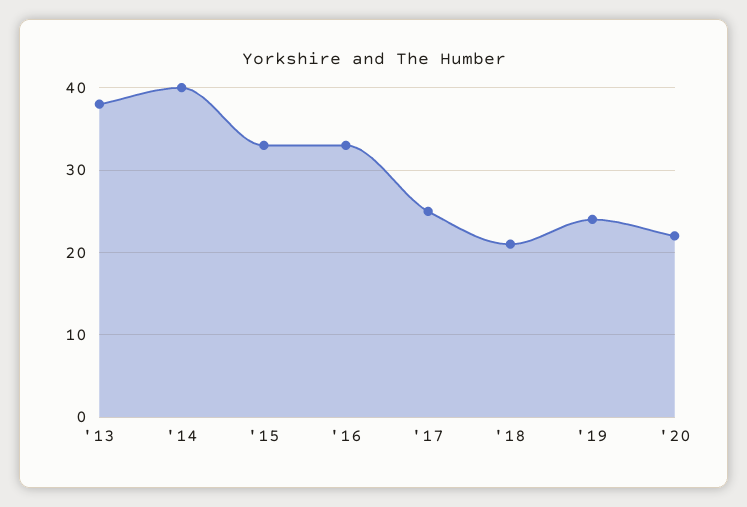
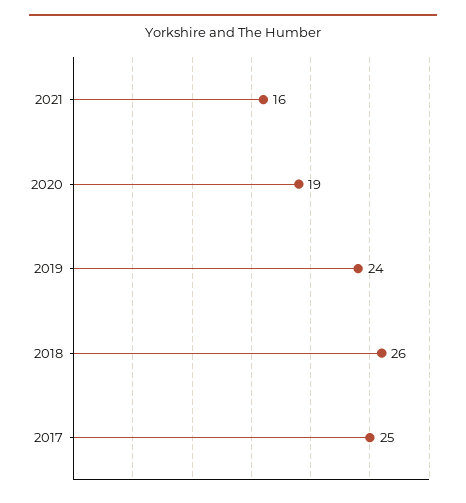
'13: 38 -> none
'14: 40 -> none
'15: 33 -> none
'16: 33 -> none
'18: 21 -> 26
'20: 22 -> 19
2021: none -> 16

